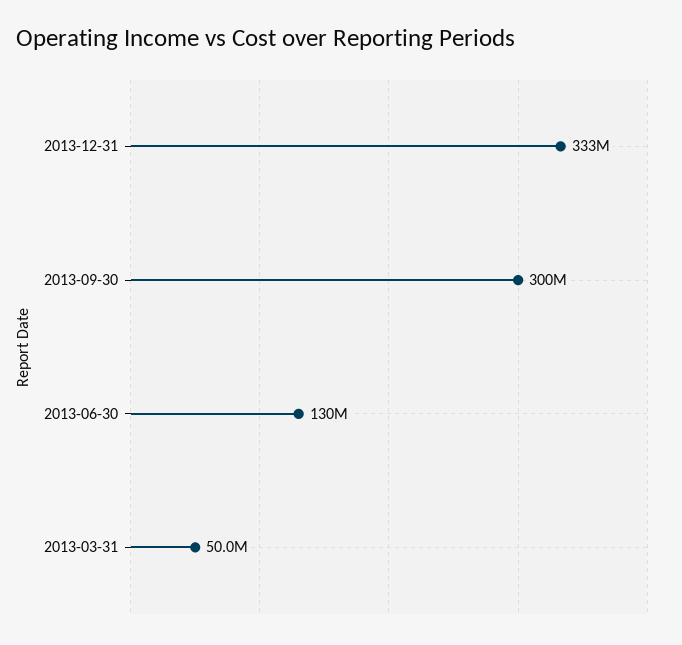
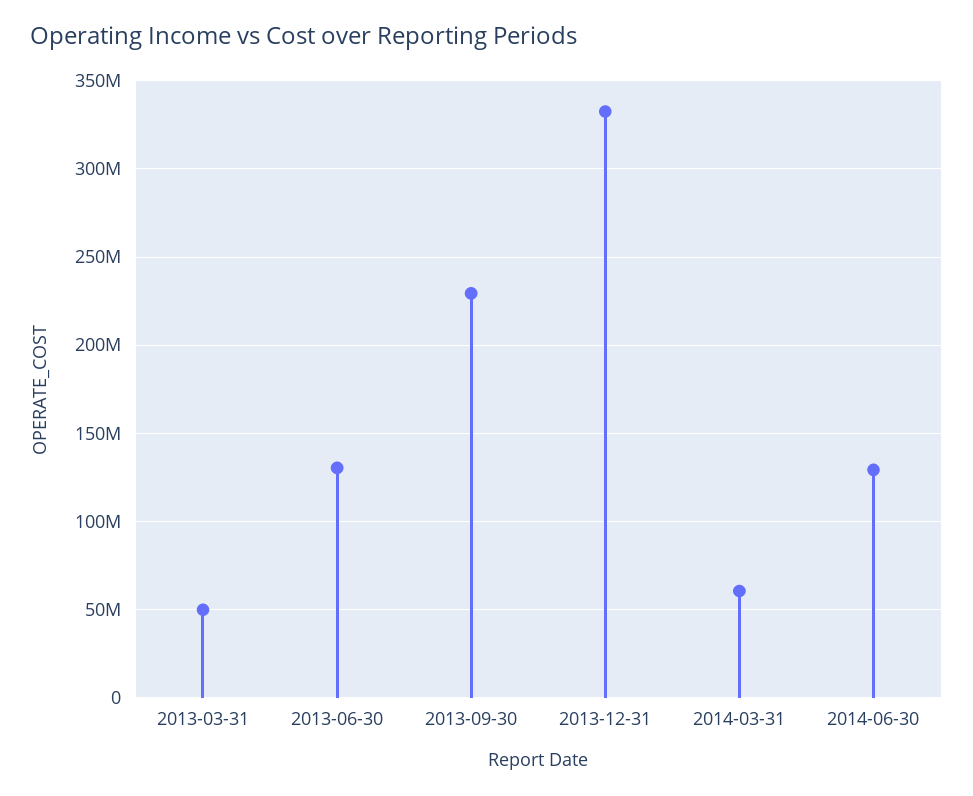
2013-09-30: 300000000 -> 230000000
2014-03-31: none -> 60000000
2014-06-30: none -> 130000000

